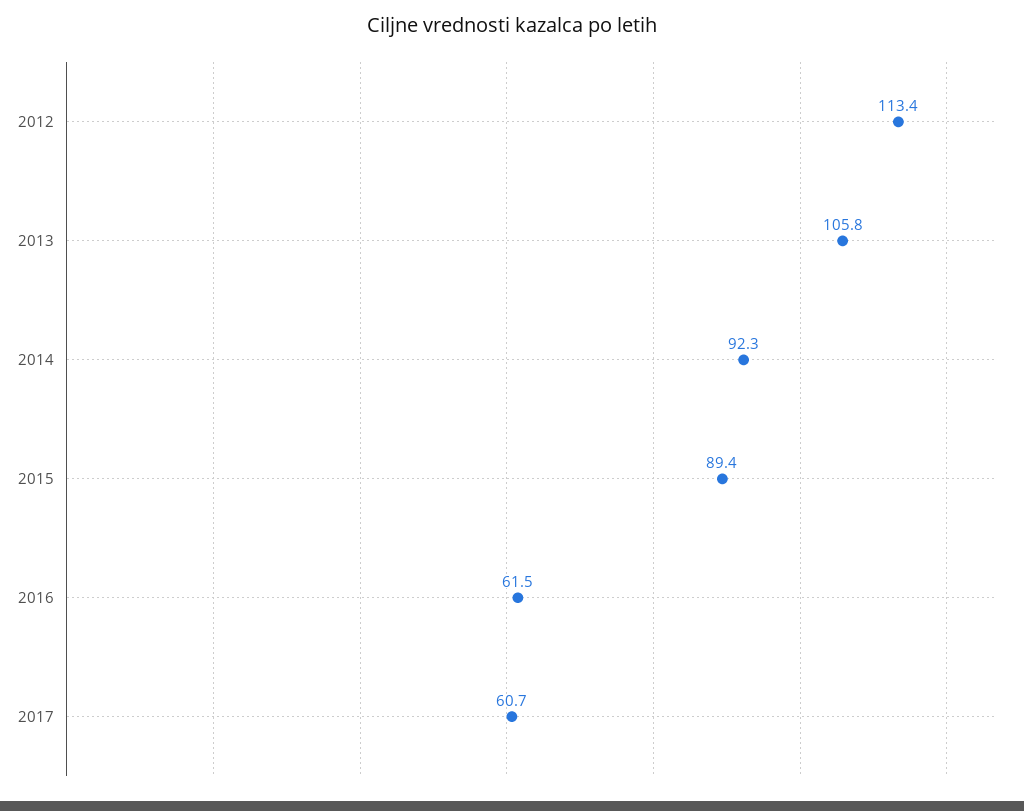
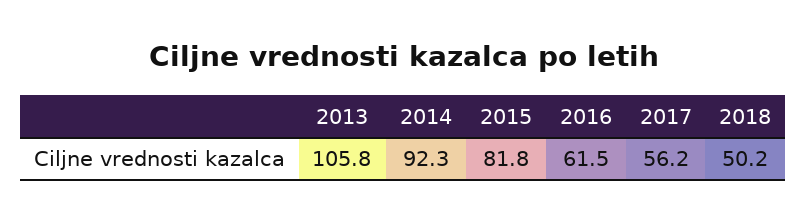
2012: 113.4 -> none
2015: 89.4 -> 81.8
2017: 60.7 -> 56.2
2018: none -> 50.2

